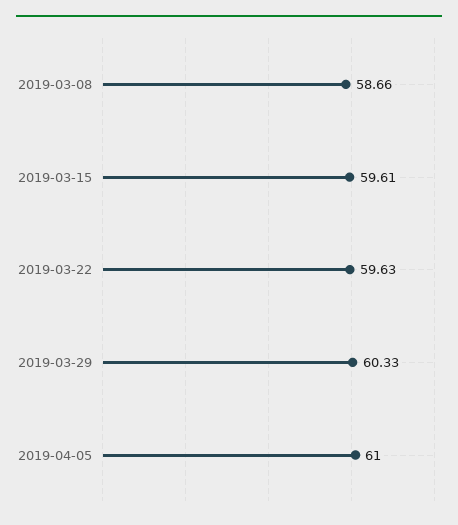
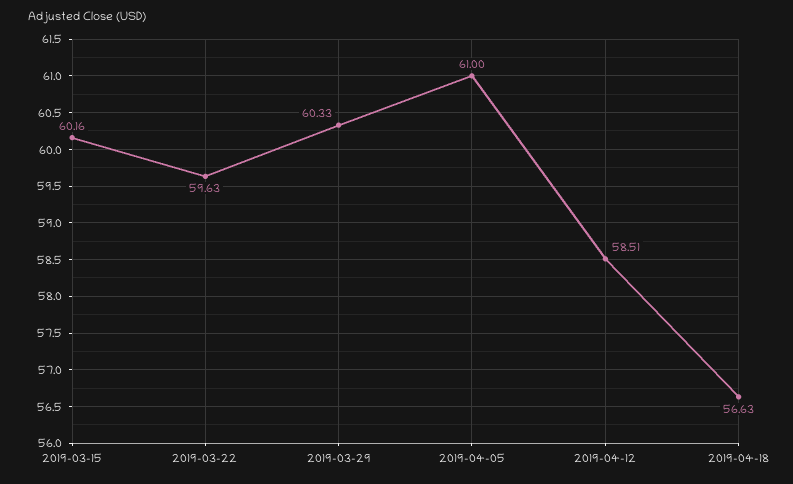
2019-03-08: 58.66 -> none
2019-03-15: 59.61 -> 60.16
2019-04-12: none -> 58.51
2019-04-18: none -> 56.63

